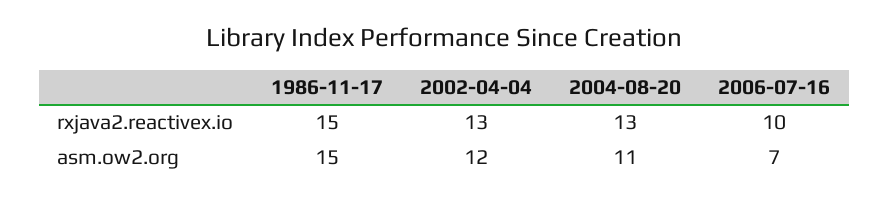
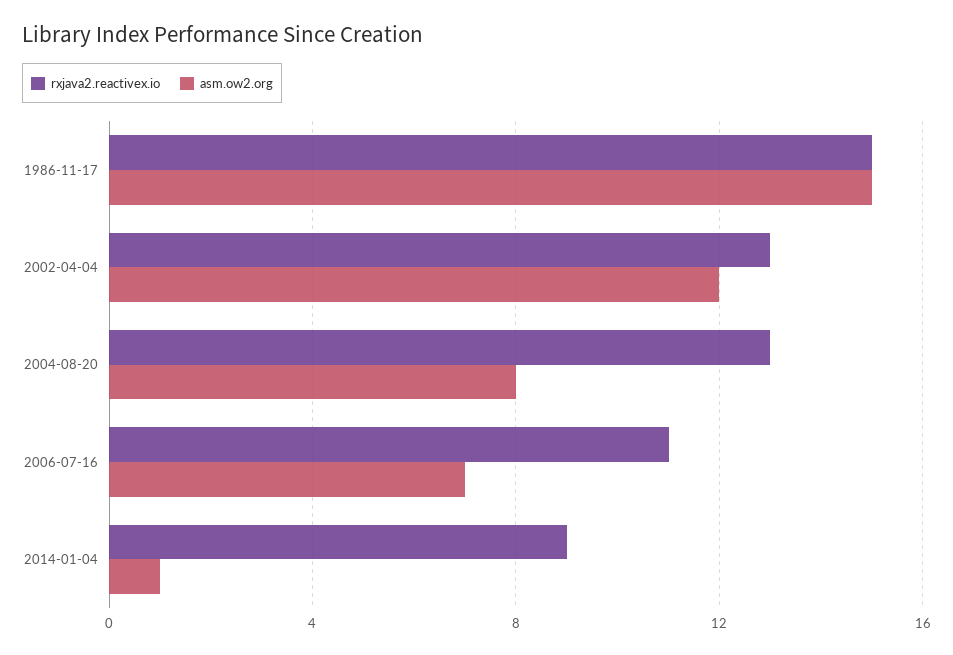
rxjava2.reactivex.io, 2006-07-16: 10 -> 11
asm.ow2.org, 2004-08-20: 11 -> 8
rxjava2.reactivex.io, 2014-01-04: none -> 9
asm.ow2.org, 2014-01-04: none -> 1

